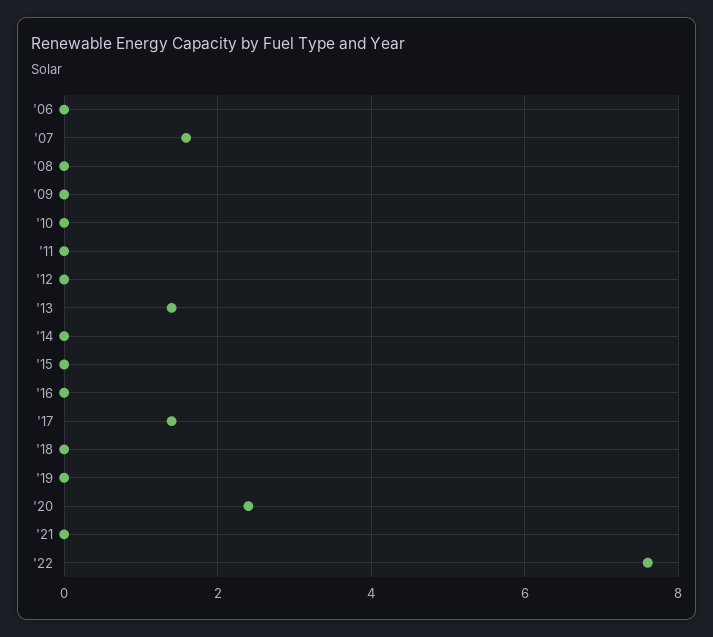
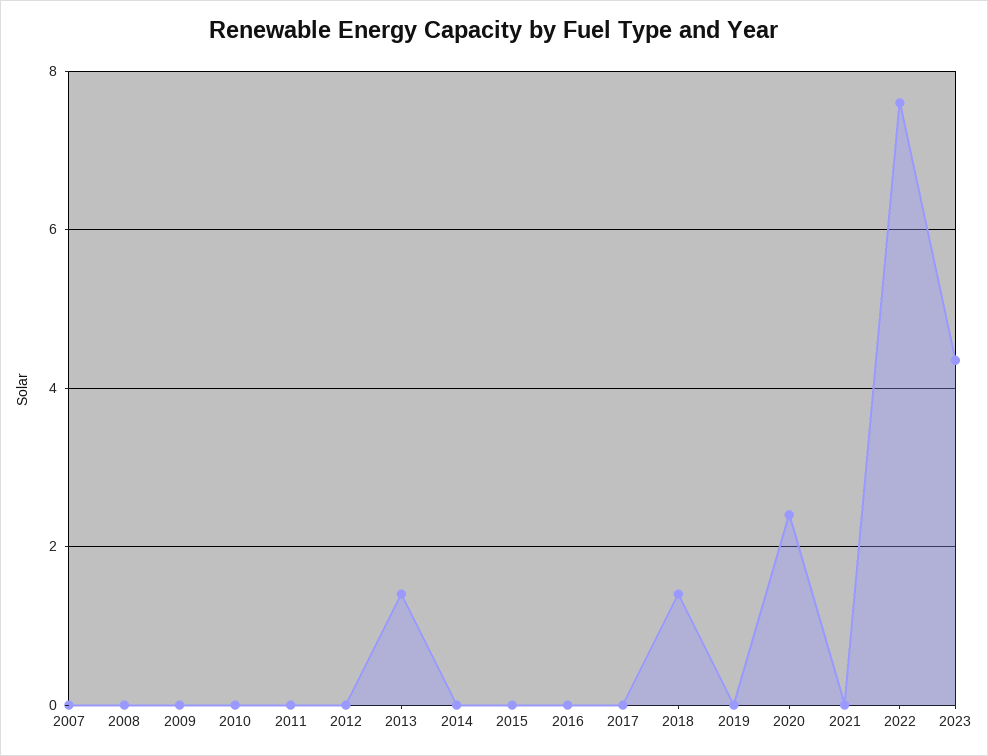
'06: 0 -> none
'07: 1.6 -> 0
'17: 1.4 -> 0
'18: 0 -> 1.4
2023: none -> 4.4

